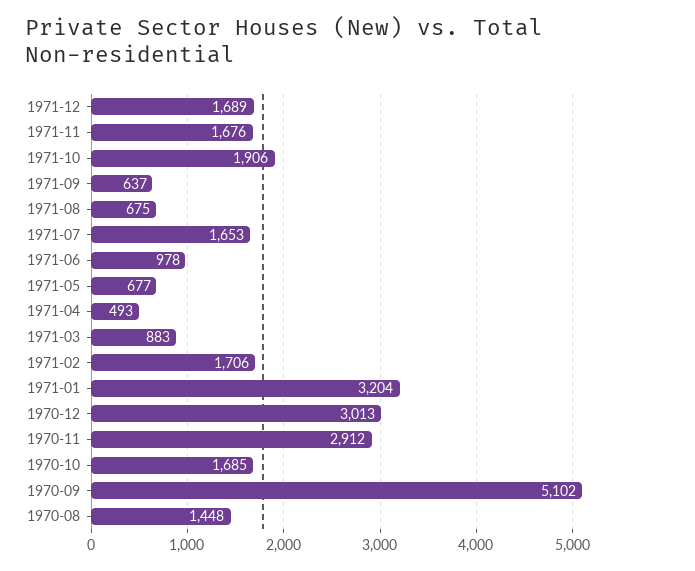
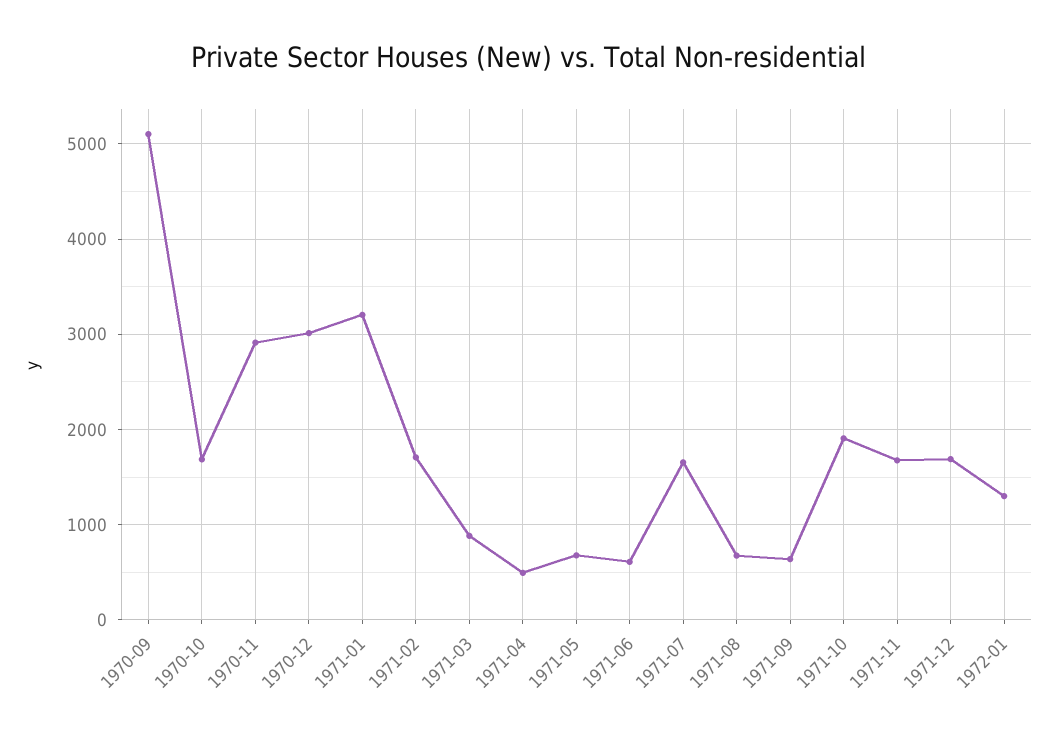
1971-06: 978 -> 600
1970-08: 1448 -> none
1972-01: none -> 1300

